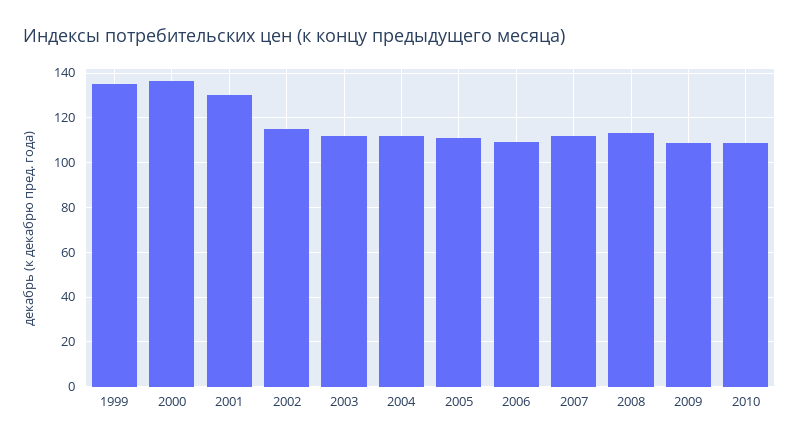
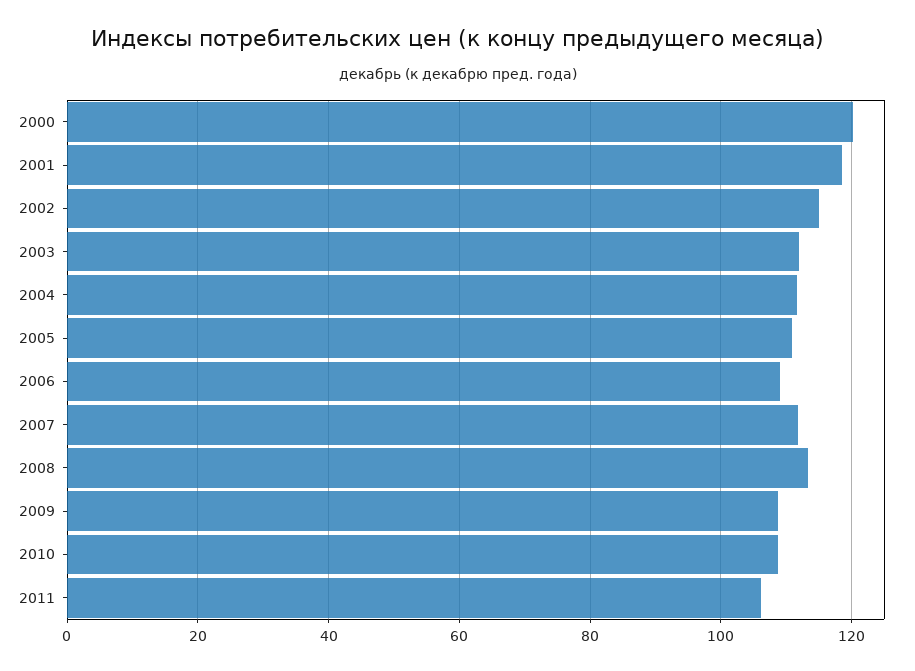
1999: 135 -> none
2000: 135 -> 120
2001: 130 -> 118
2011: none -> 106

